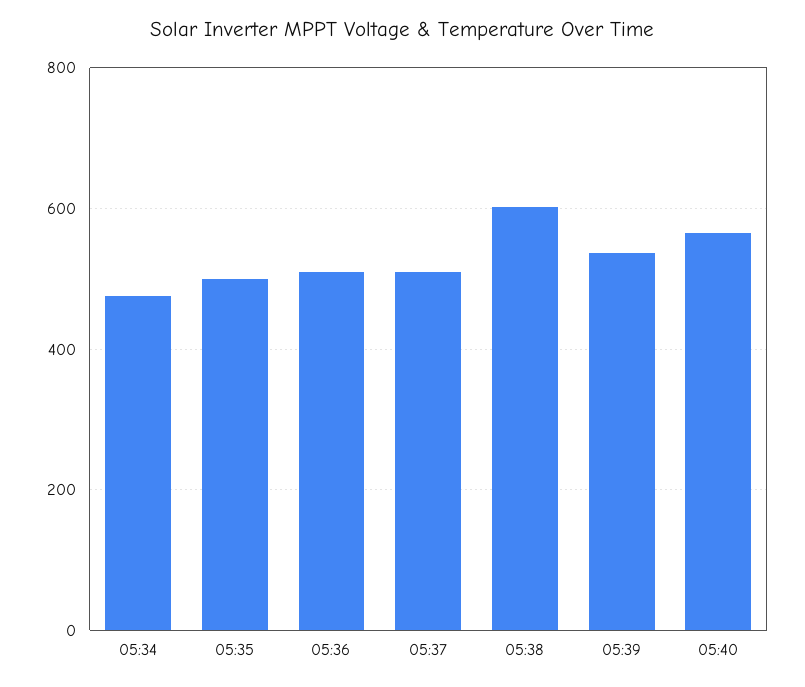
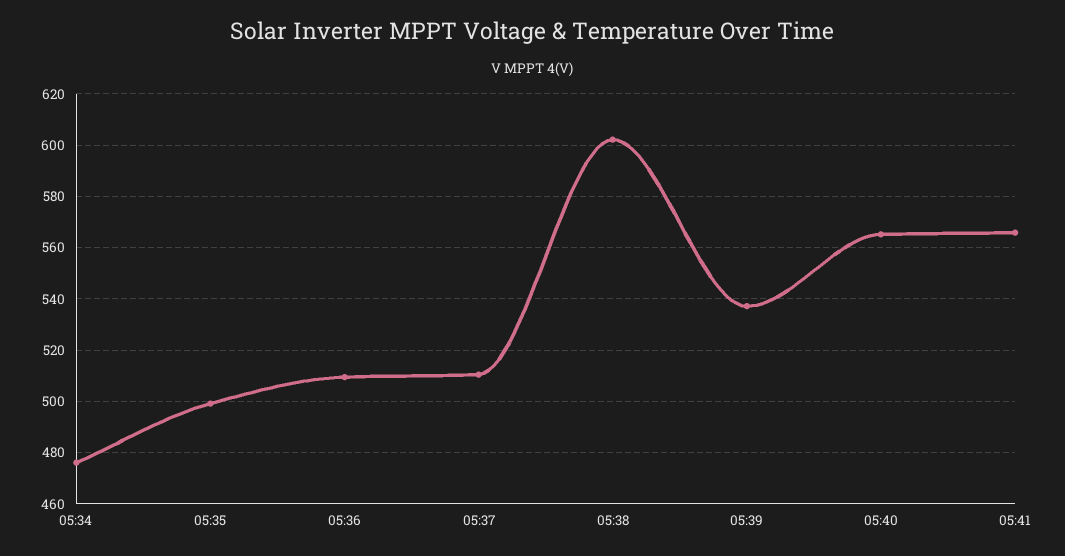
05:41: none -> 565

